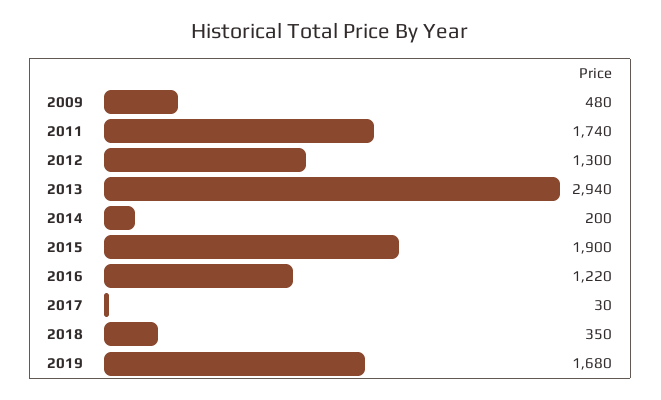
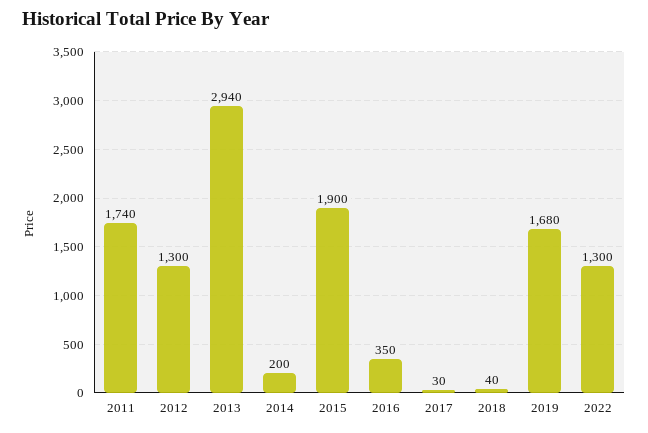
2009: 480 -> none
2016: 1220 -> 350
2018: 350 -> 40
2022: none -> 1300

